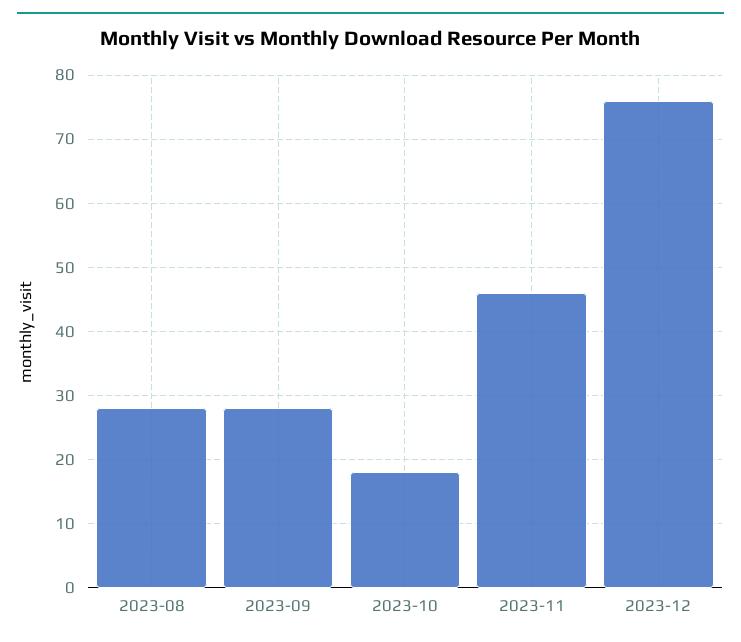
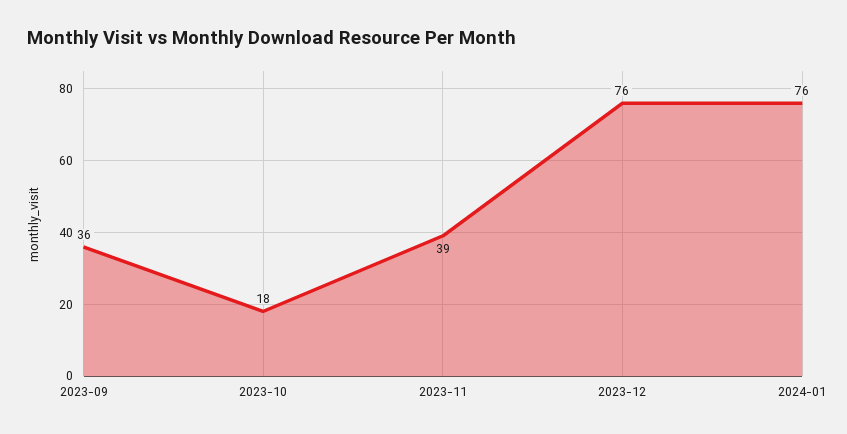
2023-08: 28 -> none
2023-09: 28 -> 36
2023-11: 46 -> 39
2024-01: none -> 76

